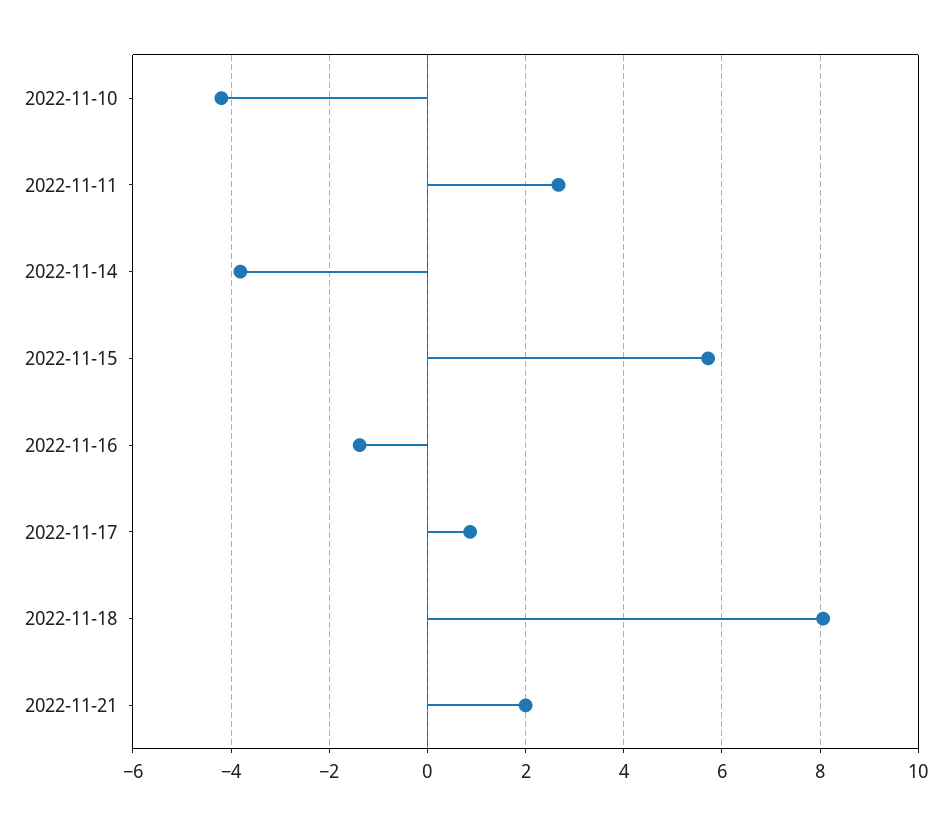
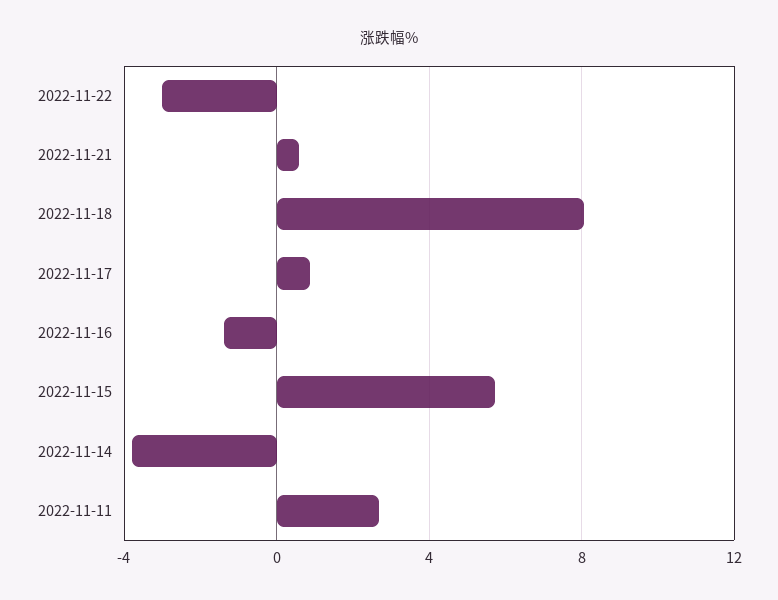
2022-11-10: -4.2 -> none
2022-11-21: 2 -> 0.5
2022-11-22: none -> -3

